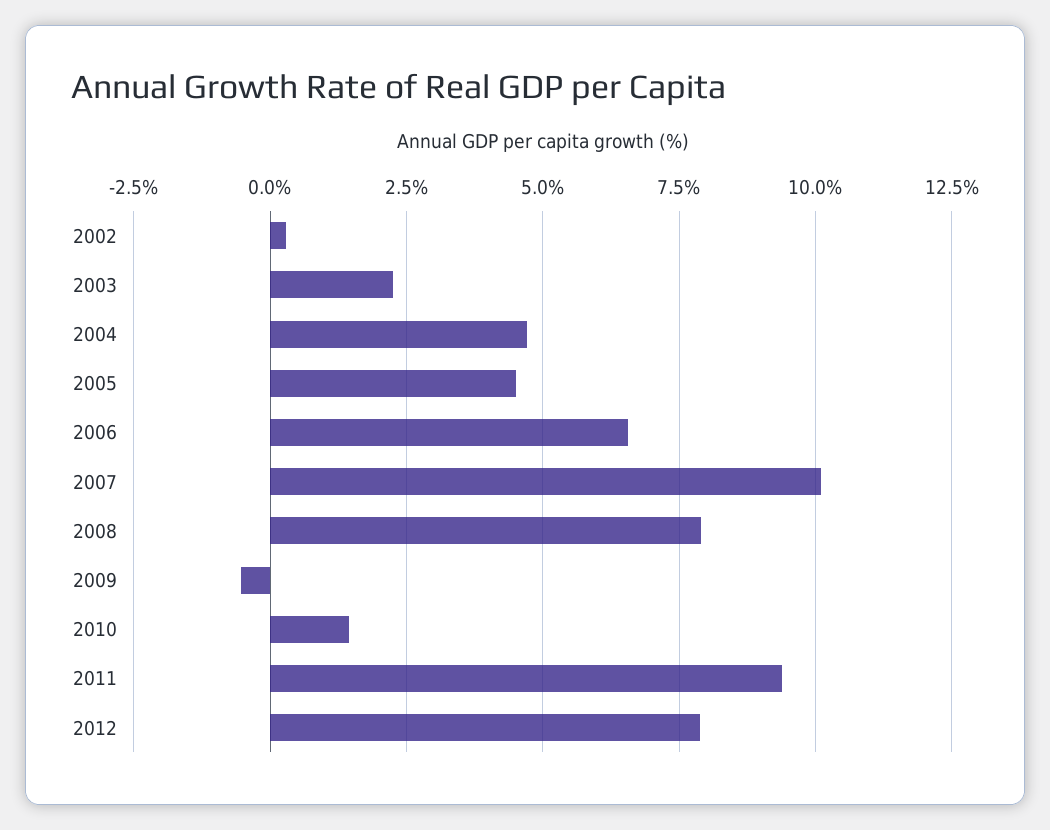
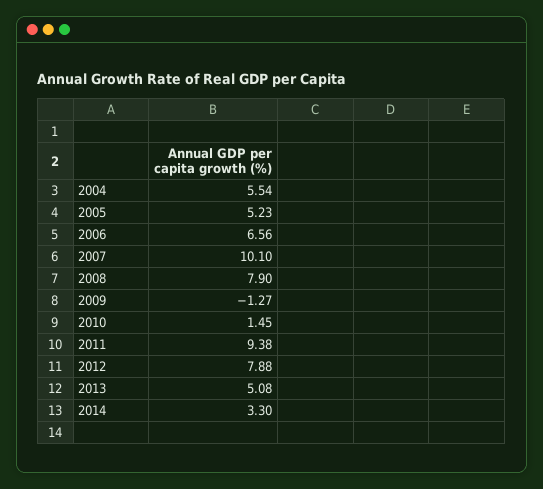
2002: 0.25 -> none
2003: 2.25 -> none
2004: 4.75 -> 5.54
2005: 4.5 -> 5.23
2009: -0.5 -> -1.27
2013: none -> 5.08
2014: none -> 3.3

